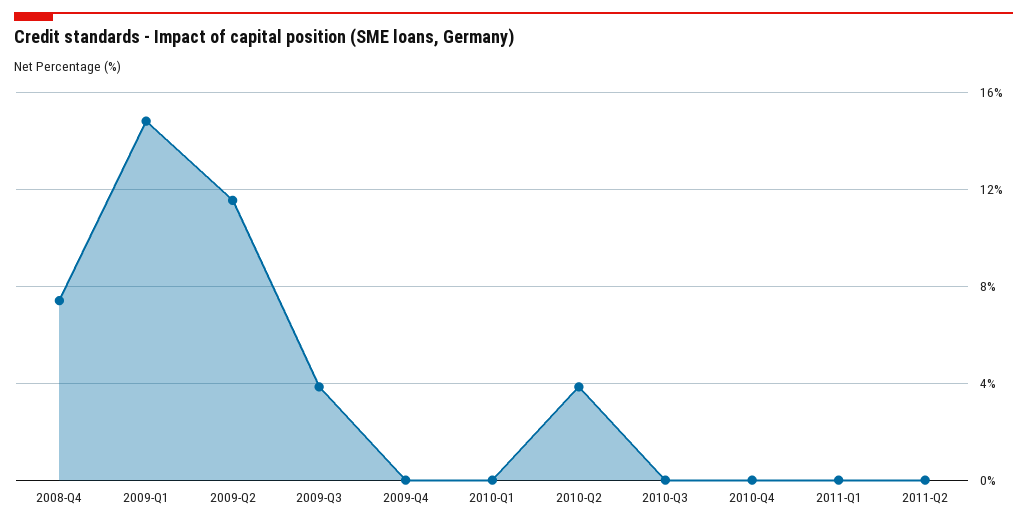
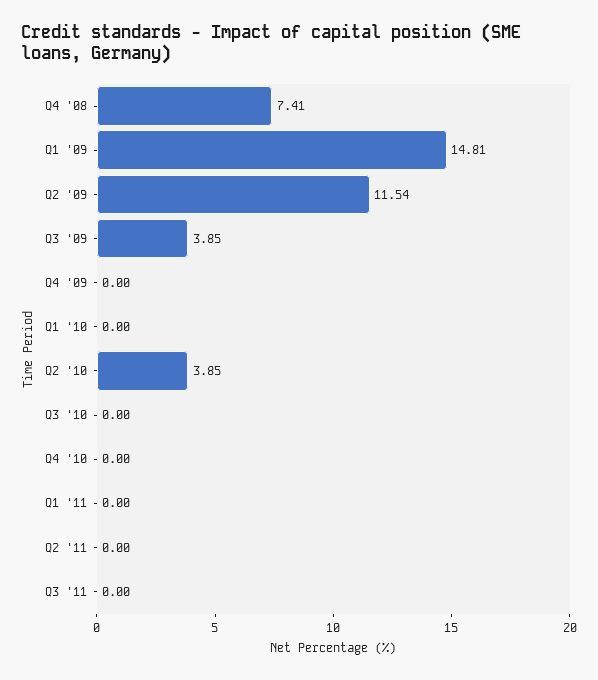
Q3 '11: none -> 0

